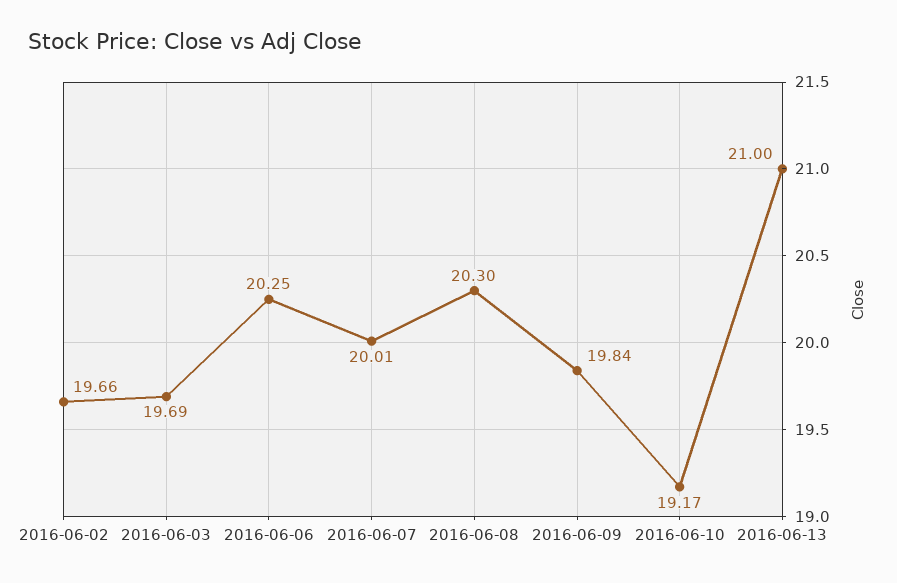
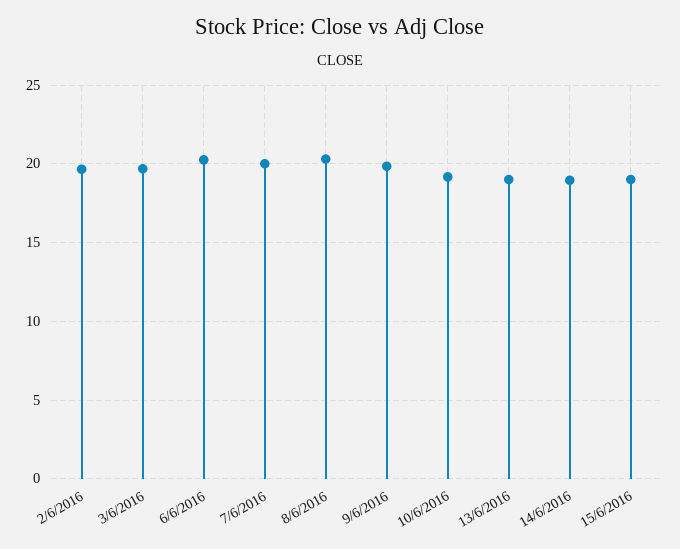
2016-06-13: 21 -> 19
14/6/2016: none -> 19
15/6/2016: none -> 19

